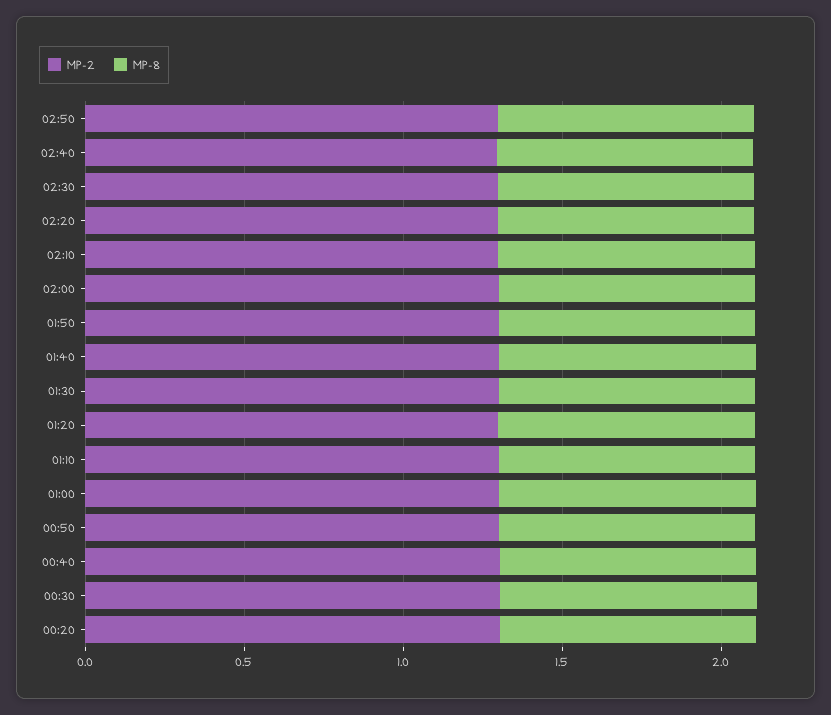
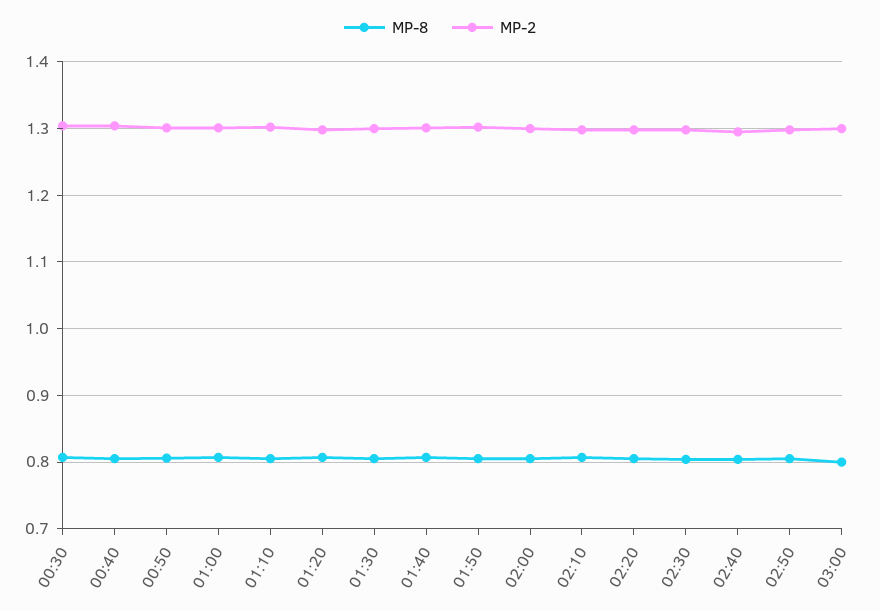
MP-2, 00:20: 1.3 -> none
MP-8, 00:20: 0.8 -> none
MP-8, 03:00: none -> 0.8
MP-2, 03:00: none -> 1.3

